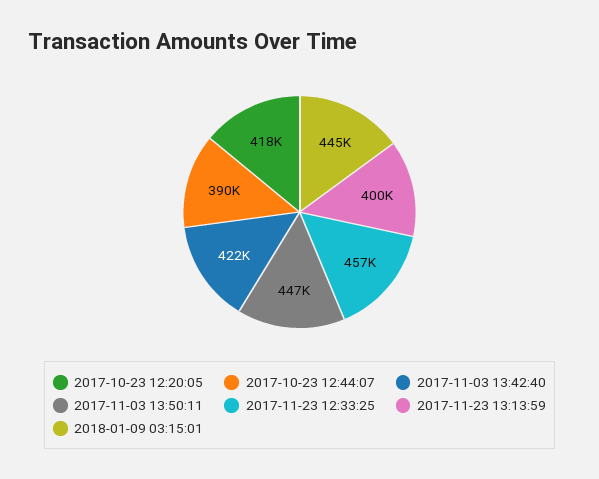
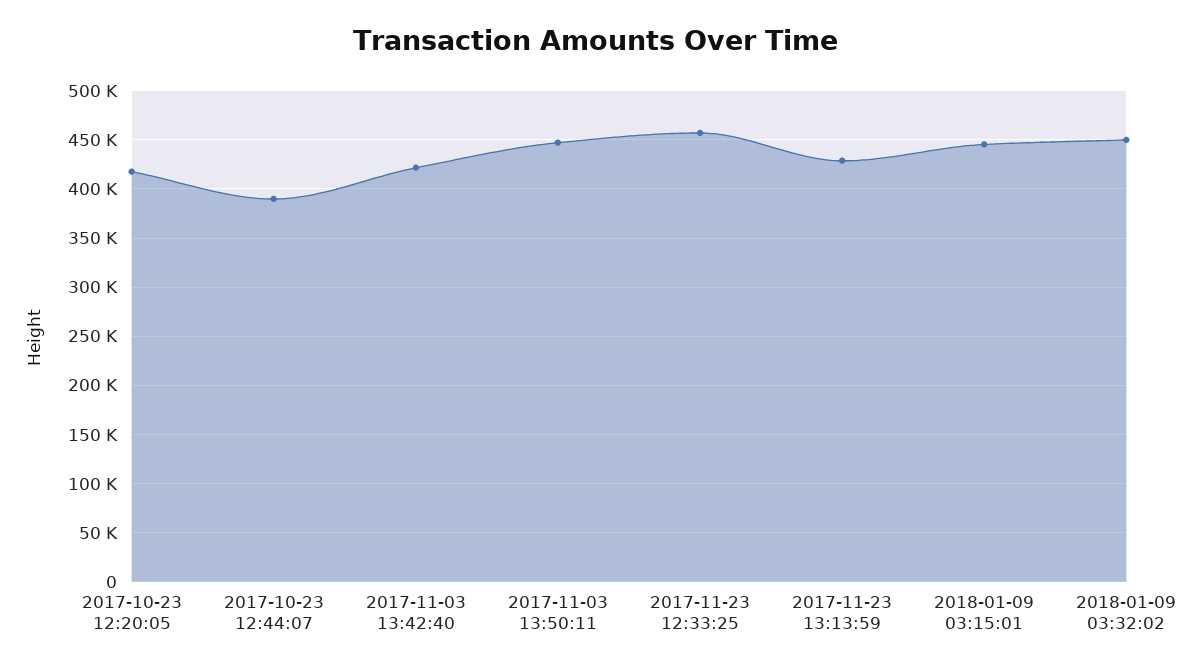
2017-11-23 13:13:59: 400000 -> 430000
2018-01-09 03:32:02: none -> 450000

